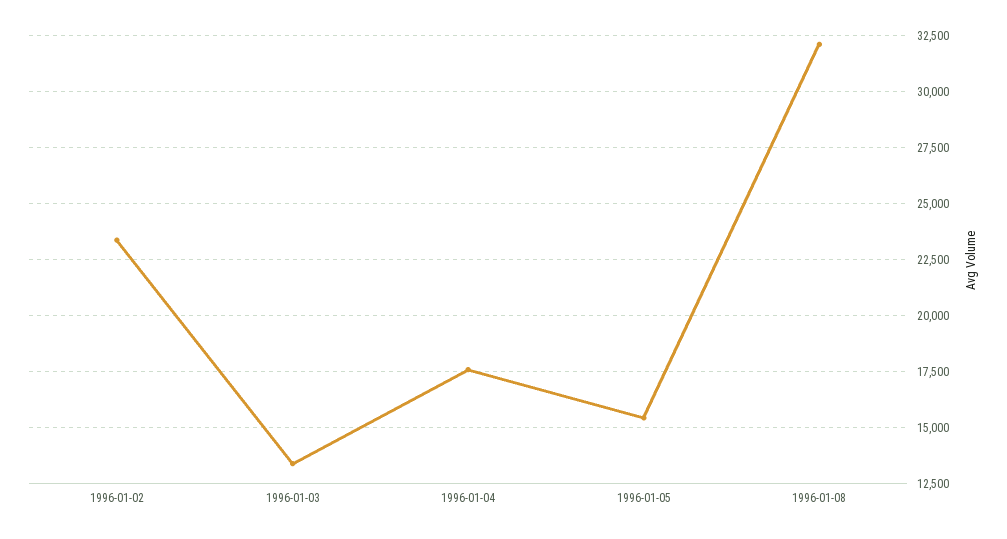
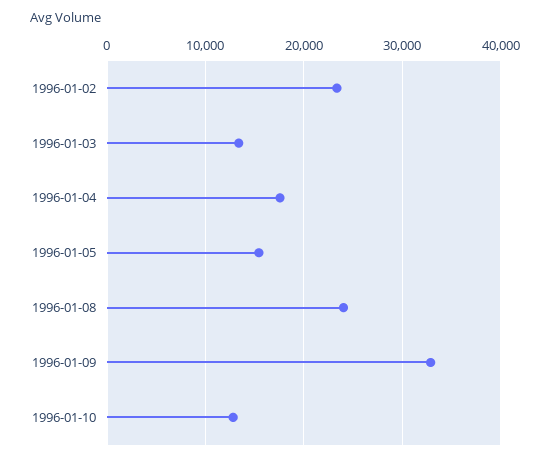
1996-01-08: 32000 -> 24000
1996-01-09: none -> 33000
1996-01-10: none -> 13000

